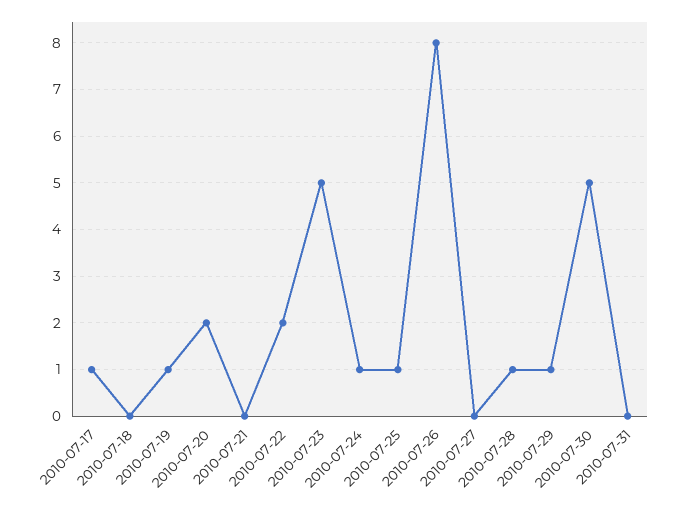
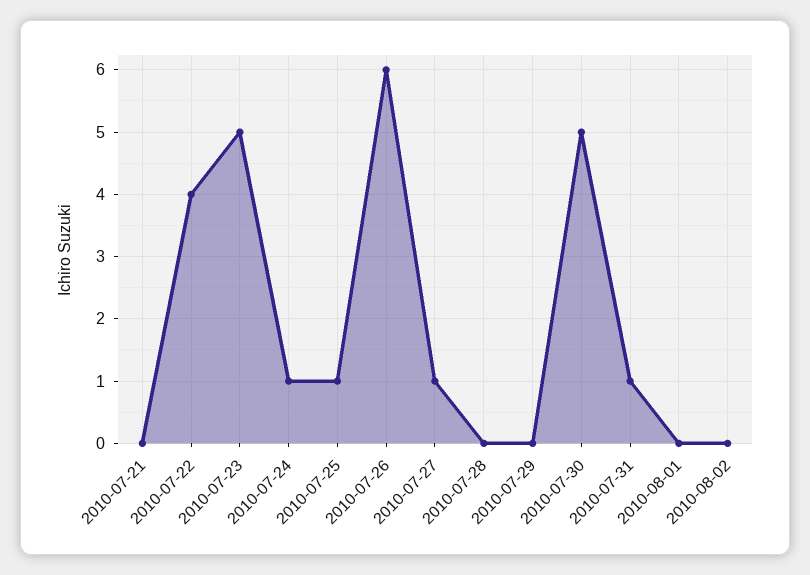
2010-07-17: 1 -> none
2010-07-18: 0 -> none
2010-07-19: 1 -> none
2010-07-20: 2 -> none
2010-07-22: 2 -> 4
2010-07-26: 8 -> 6
2010-07-27: 0 -> 1
2010-07-28: 1 -> 0
2010-07-29: 1 -> 0
2010-07-31: 0 -> 1
2010-08-01: none -> 0
2010-08-02: none -> 0

